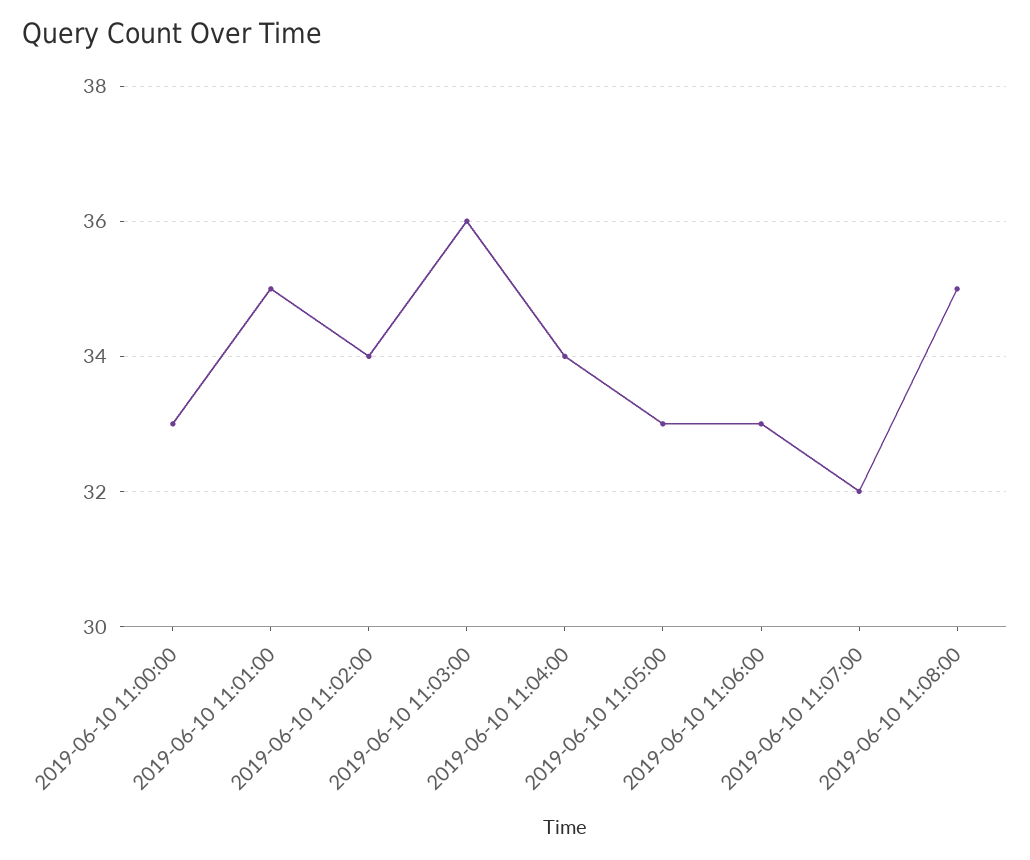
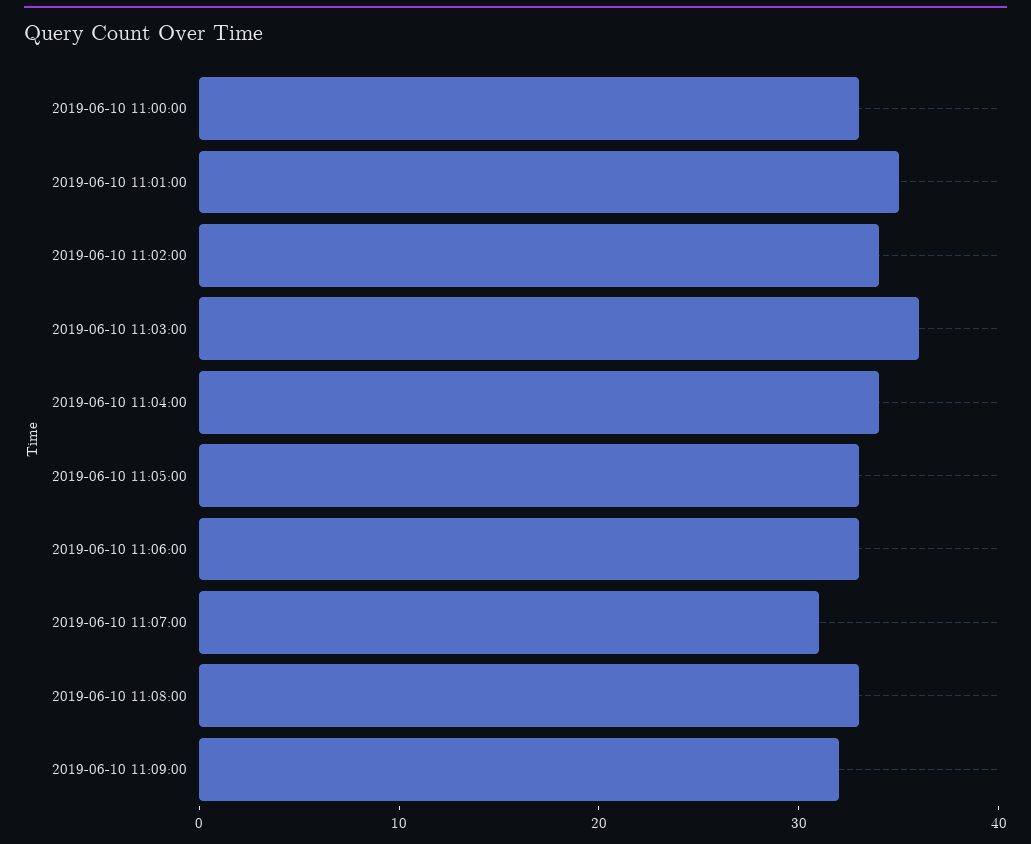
2019-06-10 11:07:00: 32 -> 31
2019-06-10 11:08:00: 35 -> 33
2019-06-10 11:09:00: none -> 32

